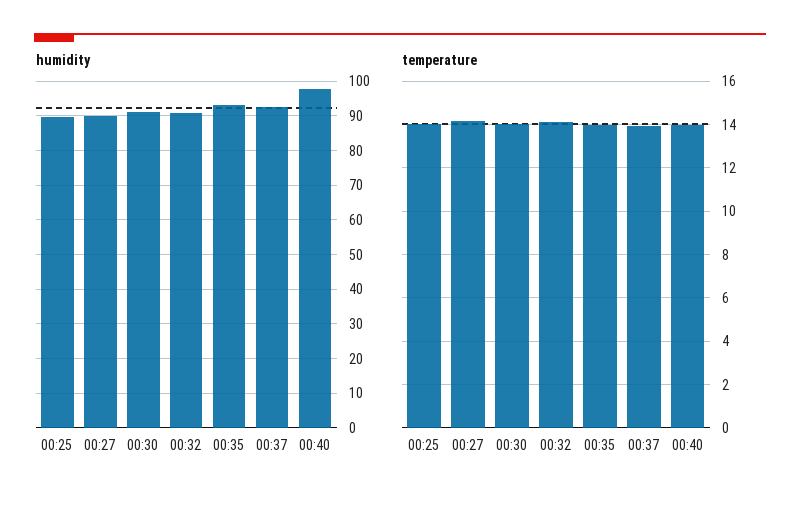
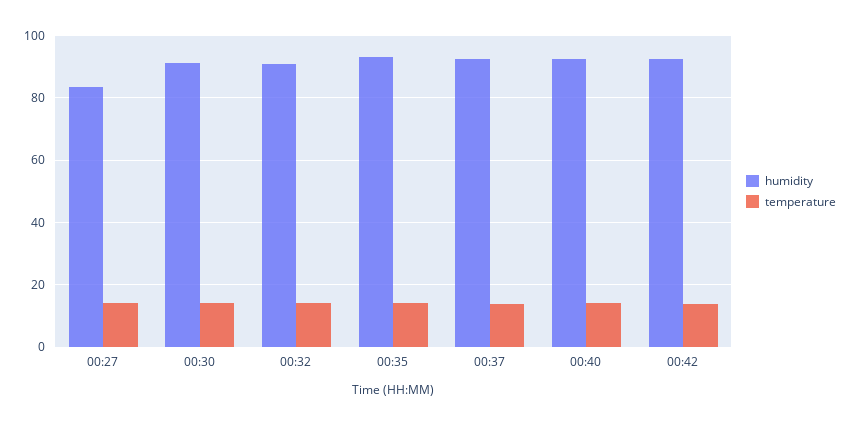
humidity, 00:25: 90 -> none
humidity, 00:27: 90 -> 84
humidity, 00:40: 98 -> 92
temperature, 00:25: 14 -> none
humidity, 00:42: none -> 92
temperature, 00:42: none -> 14

